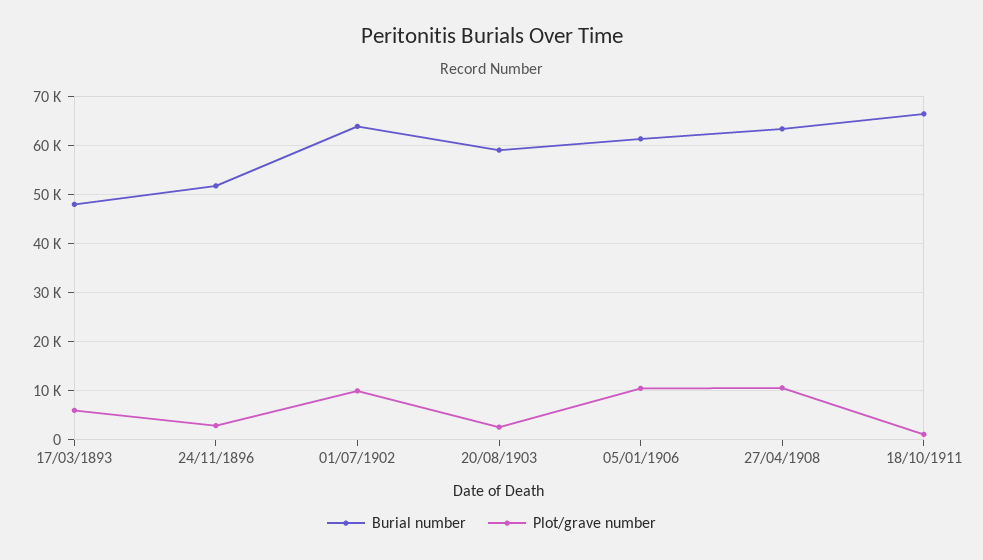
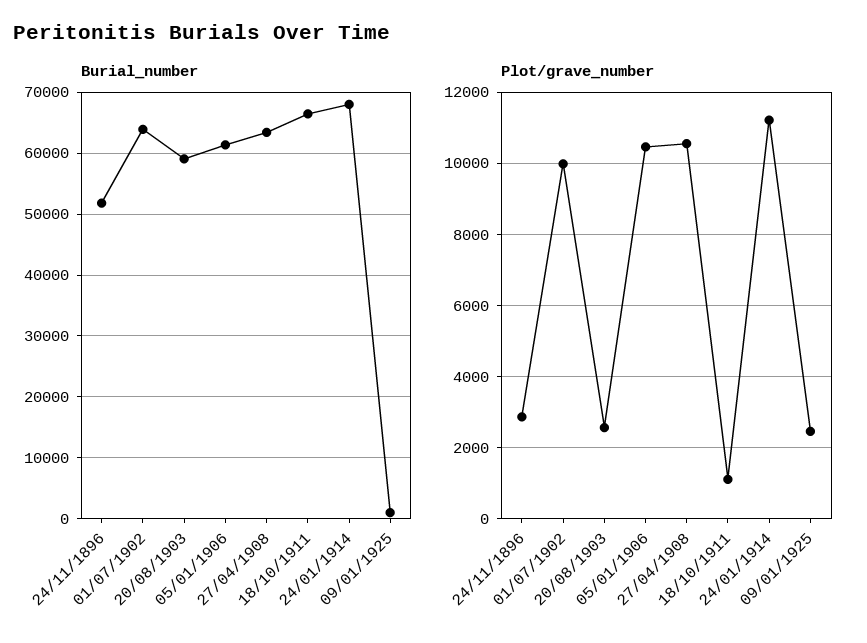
Burial number, 17/03/1893: 48000 -> none
Plot/grave number, 17/03/1893: 6000 -> none
Burial number, 24/01/1914: none -> 68000
Burial number, 09/01/1925: none -> 1000
Plot/grave number, 24/01/1914: none -> 11200
Plot/grave number, 09/01/1925: none -> 2400

